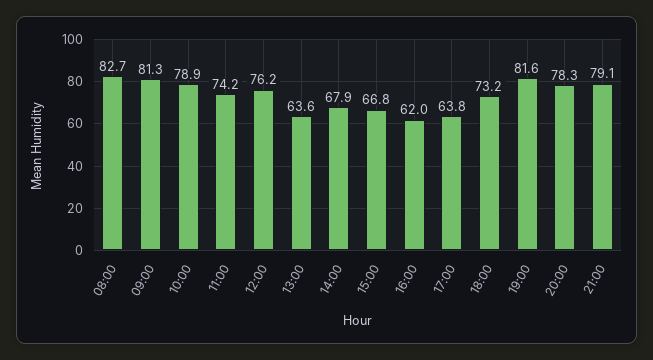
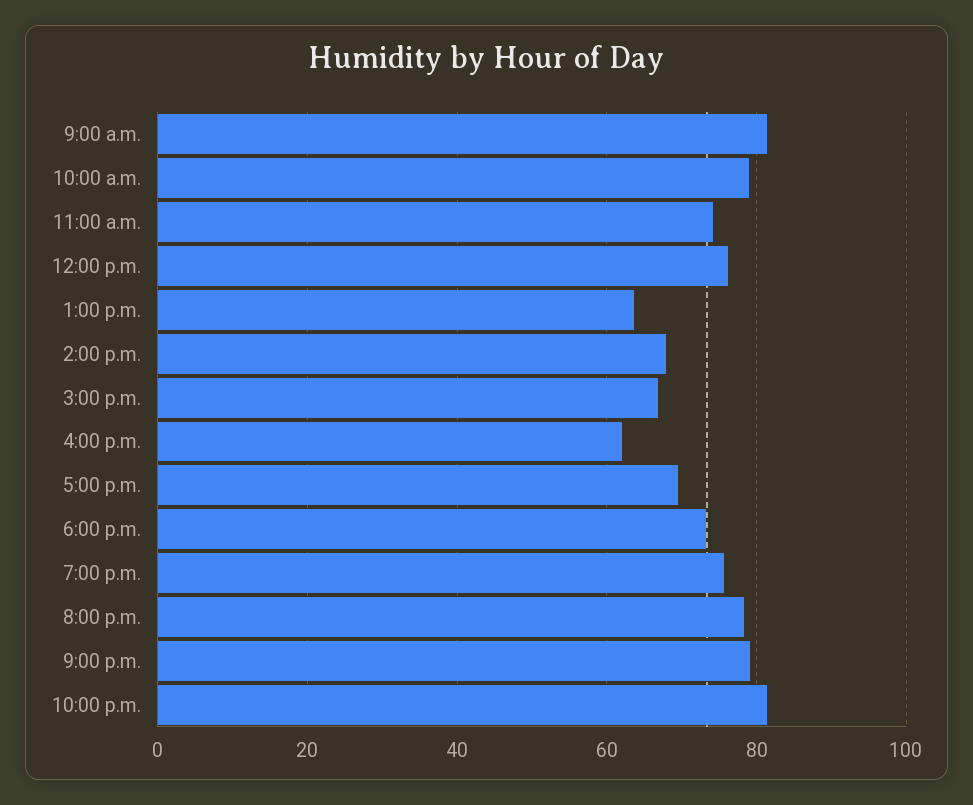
08:00: 82.7 -> none
17:00: 63.8 -> 70
19:00: 81.6 -> 76
10:00 p.m.: none -> 82

